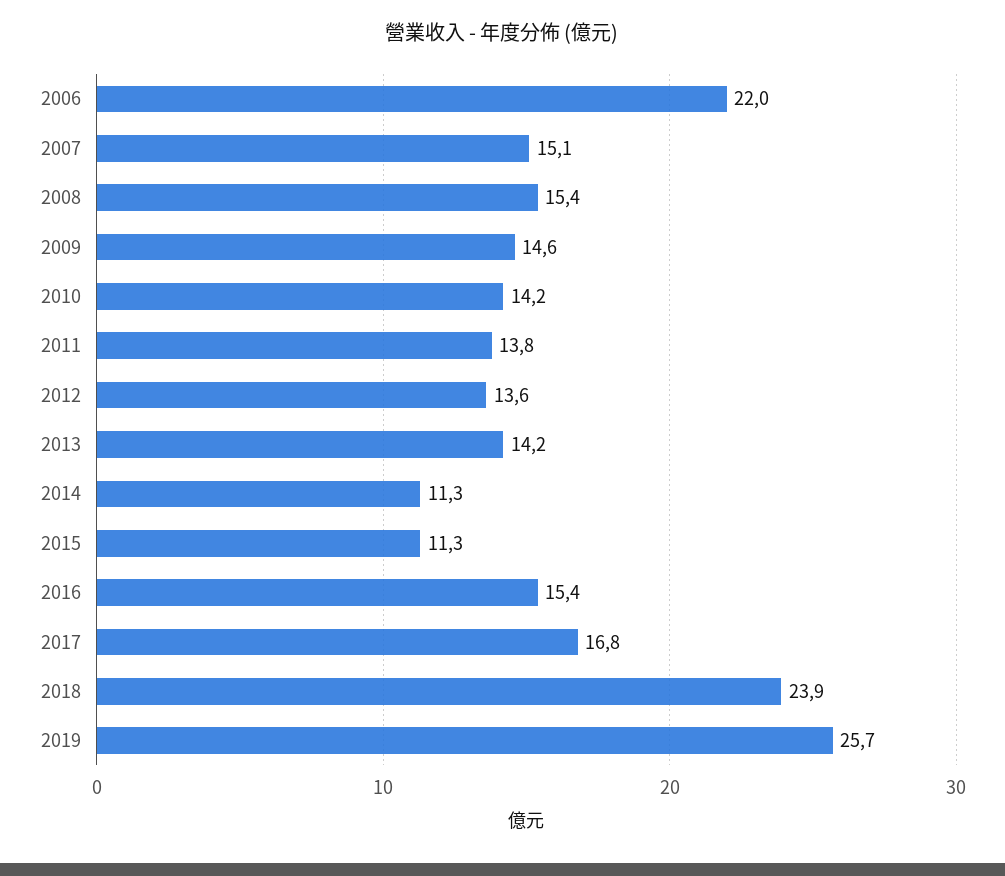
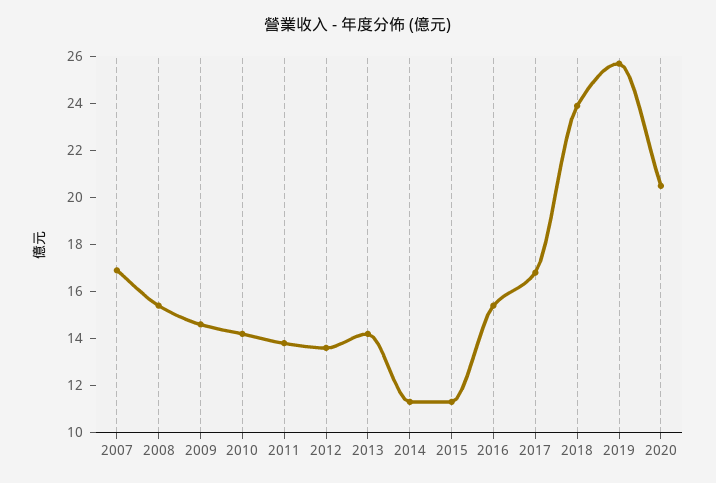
2006: 22 -> none
2007: 15.1 -> 17
2020: none -> 20.5

